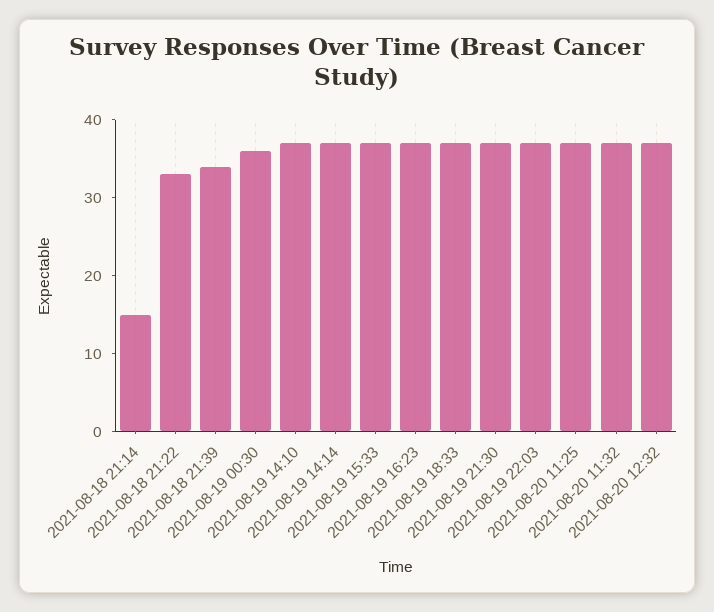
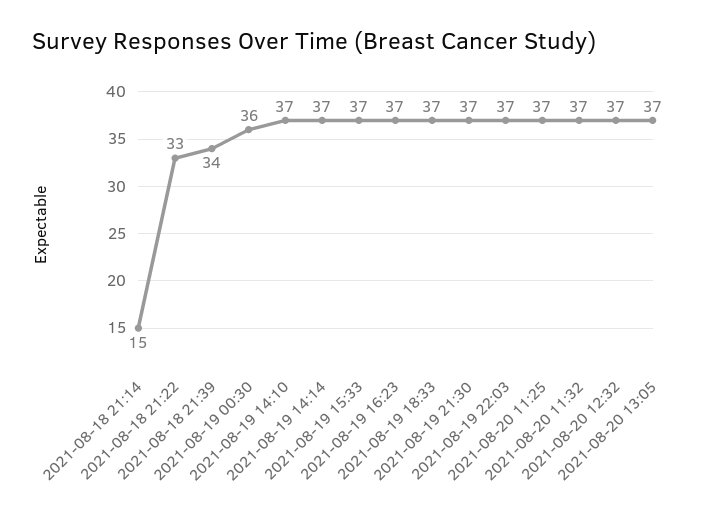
2021-08-20 13:05: none -> 37

